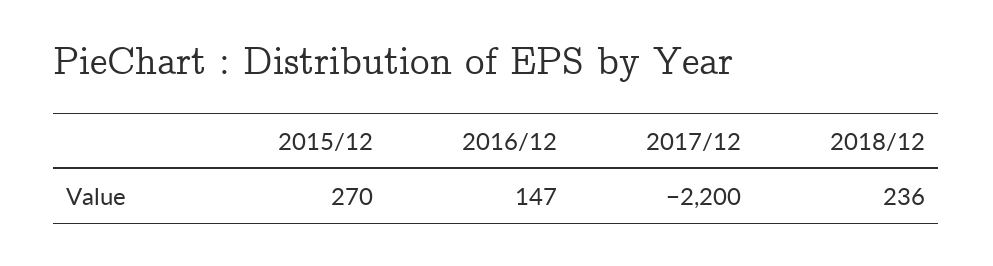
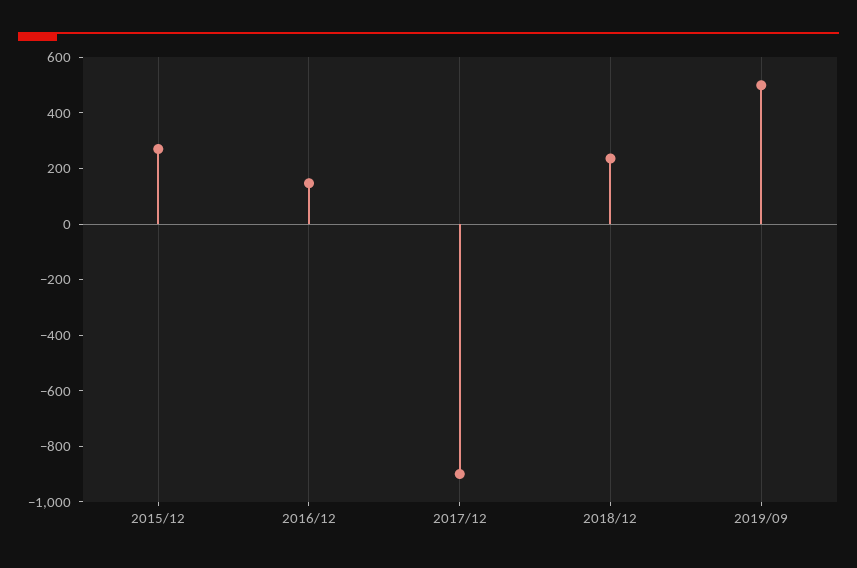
2017/12: -2200 -> -900
2019/09: none -> 500

